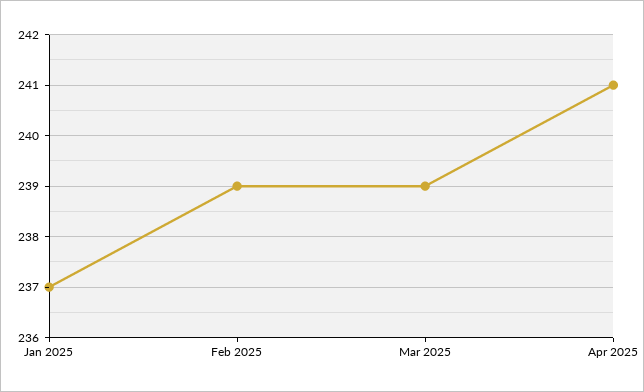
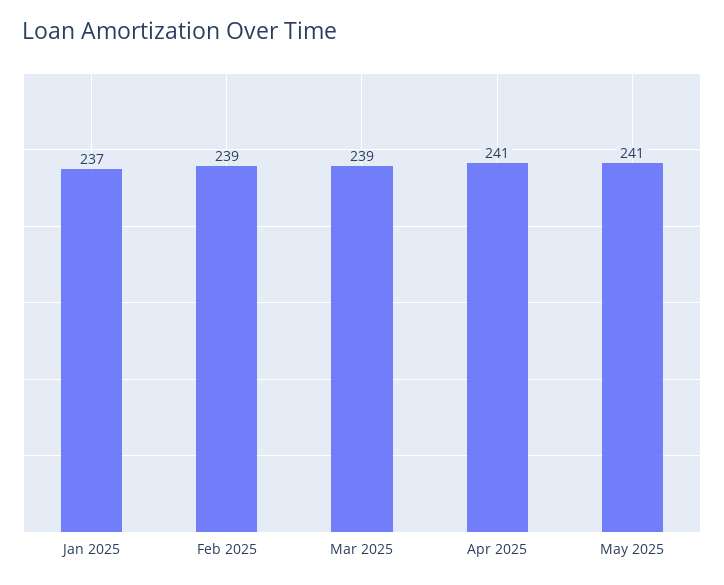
May 2025: none -> 241

